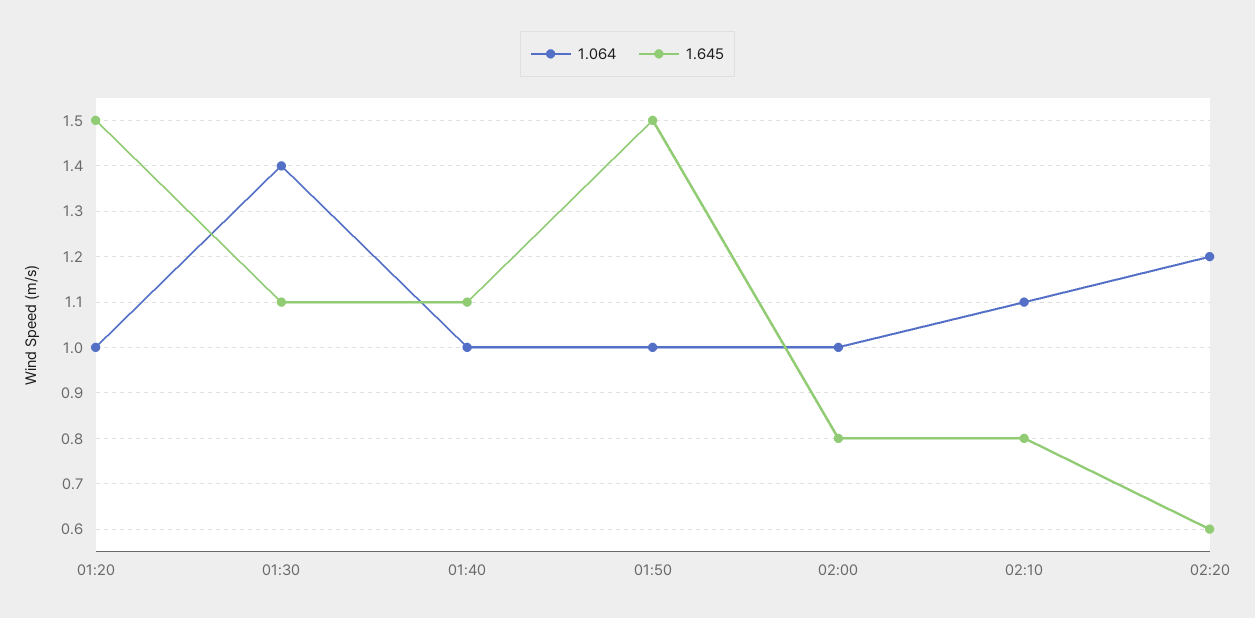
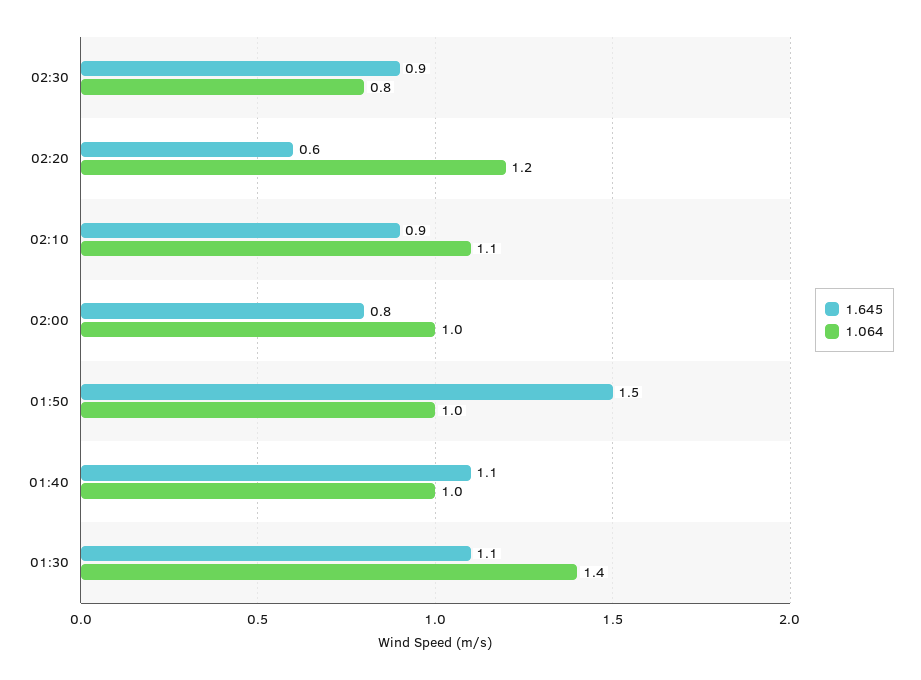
1.064, 01:20: 1 -> none
1.645, 01:20: 1.5 -> none
1.645, 02:10: 0.8 -> 0.9
1.645, 02:30: none -> 0.9
1.064, 02:30: none -> 0.8

